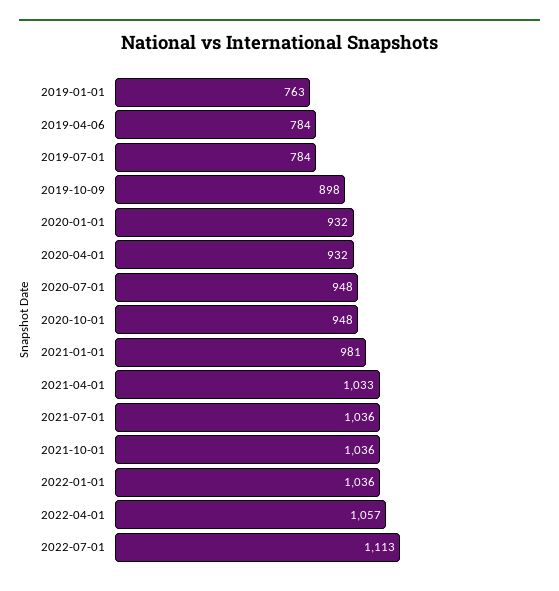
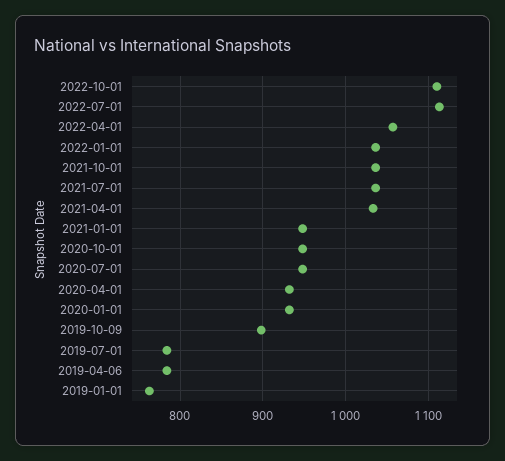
2021-01-01: 981 -> 950
2022-10-01: none -> 1110

